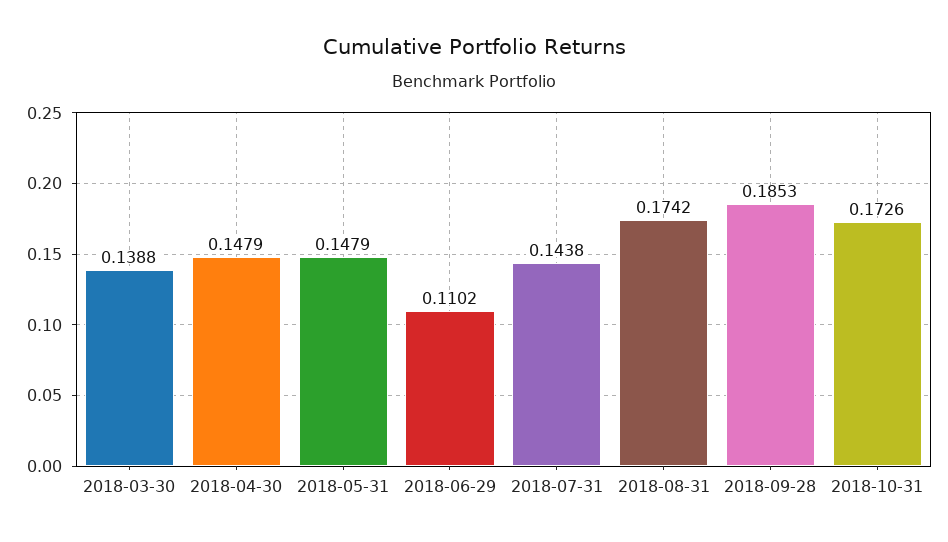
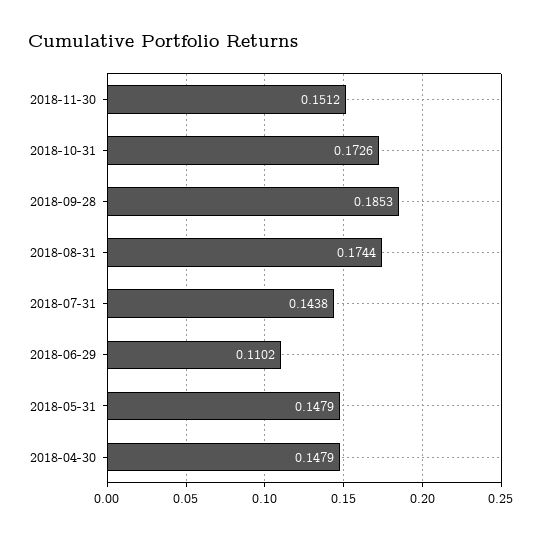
2018-03-30: 0.1388 -> none
2018-08-31: 0.1742 -> 0.1744
2018-11-30: none -> 0.1512

